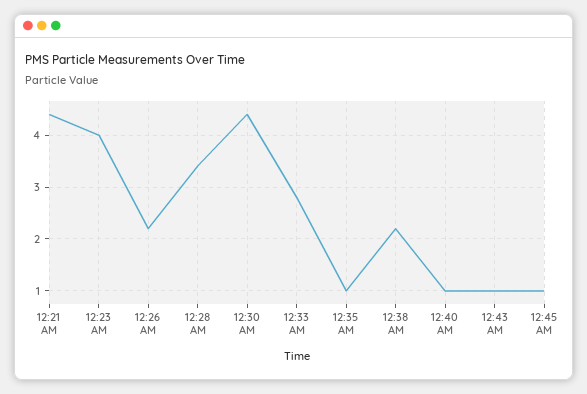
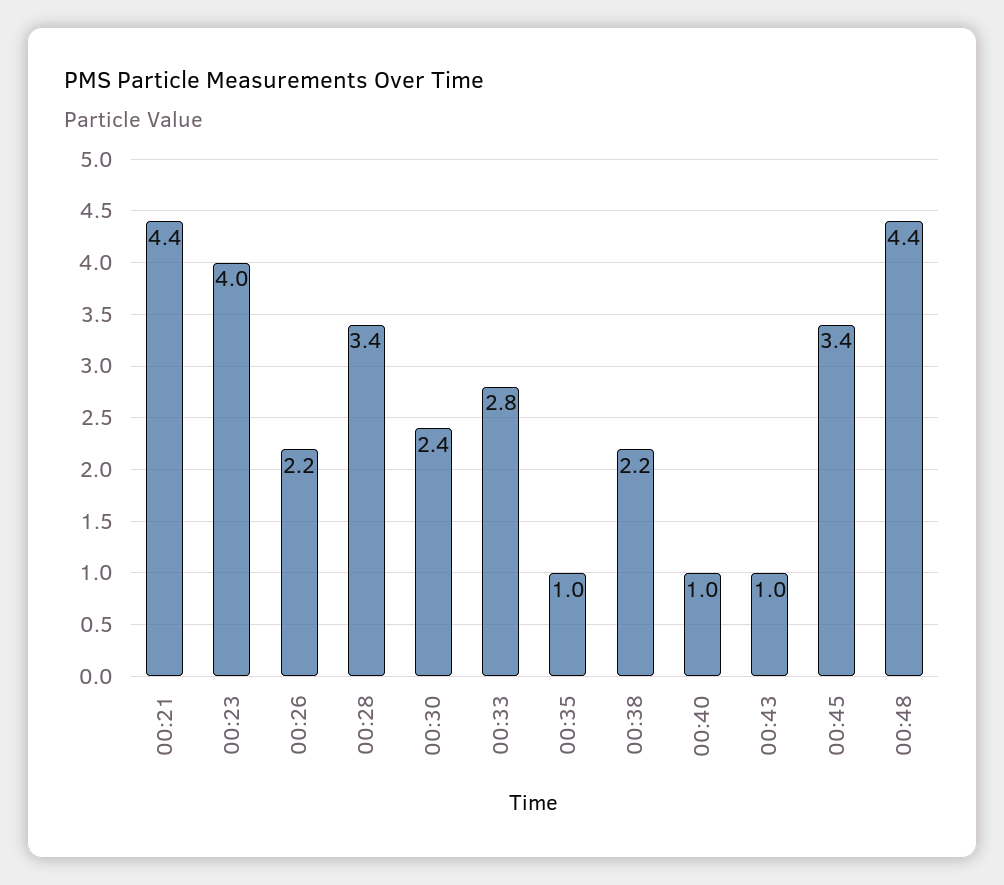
12:30 AM: 4.5 -> 2.4
12:45 AM: 1 -> 3.4
00:48: none -> 4.4

